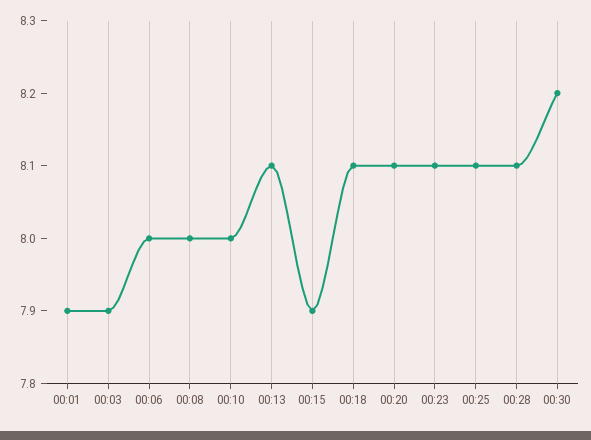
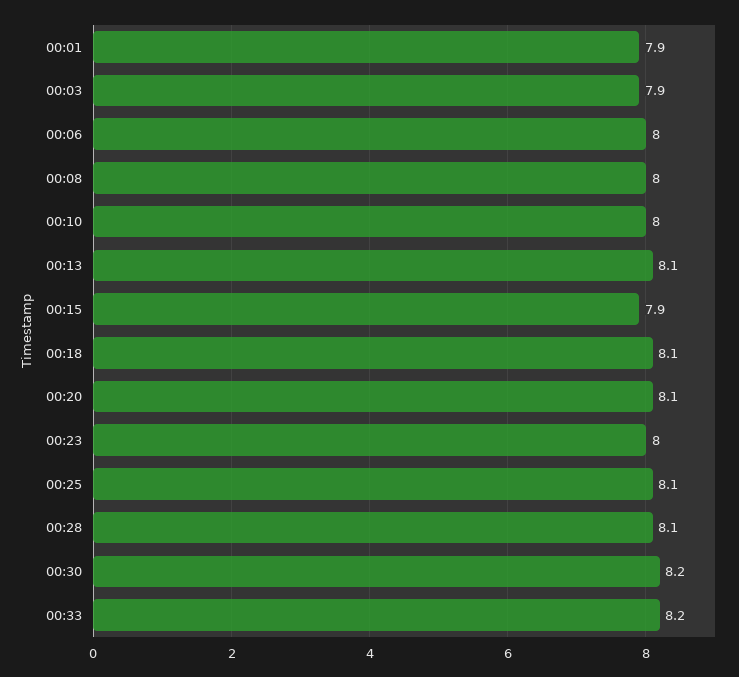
00:23: 8.1 -> 8
00:33: none -> 8.2

